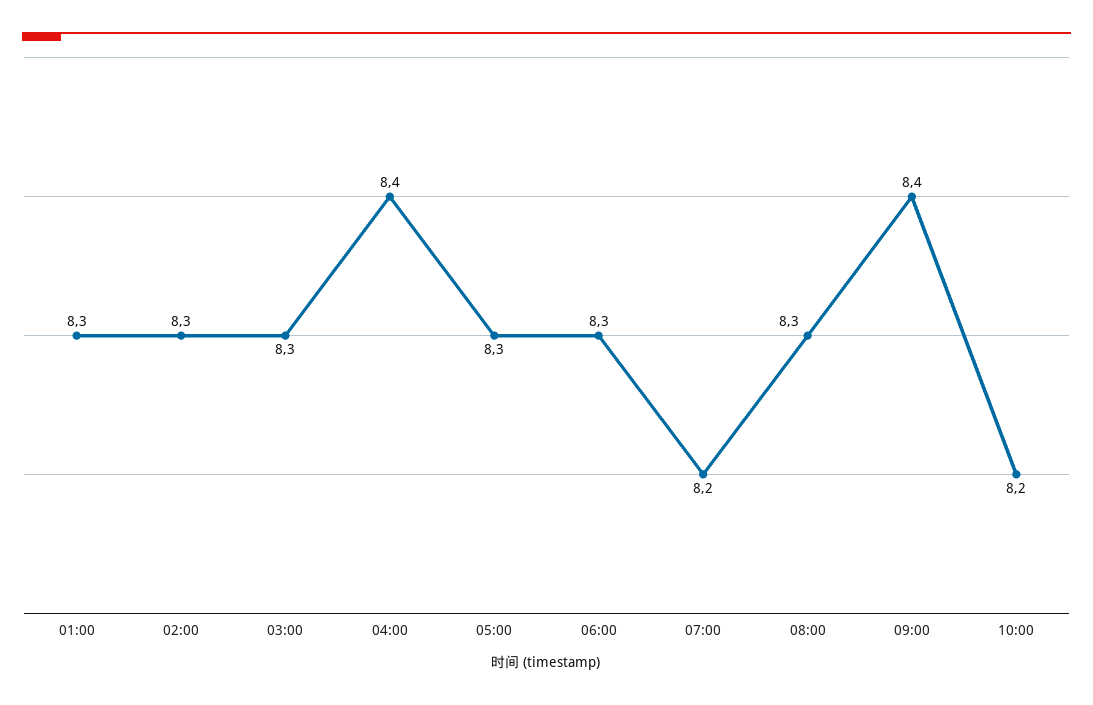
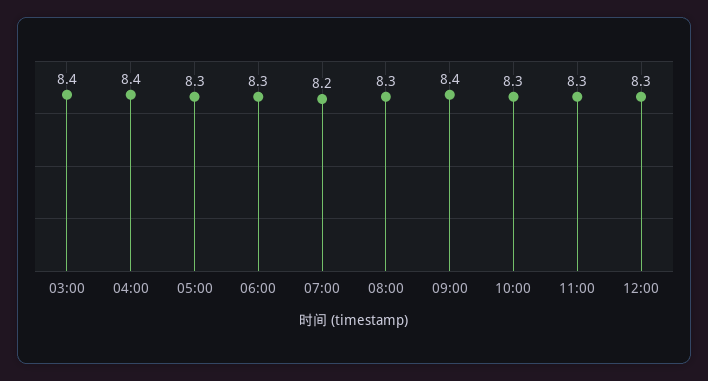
01:00: 8.3 -> none
02:00: 8.3 -> none
03:00: 8.3 -> 8.4
10:00: 8.2 -> 8.3
11:00: none -> 8.3
12:00: none -> 8.3

